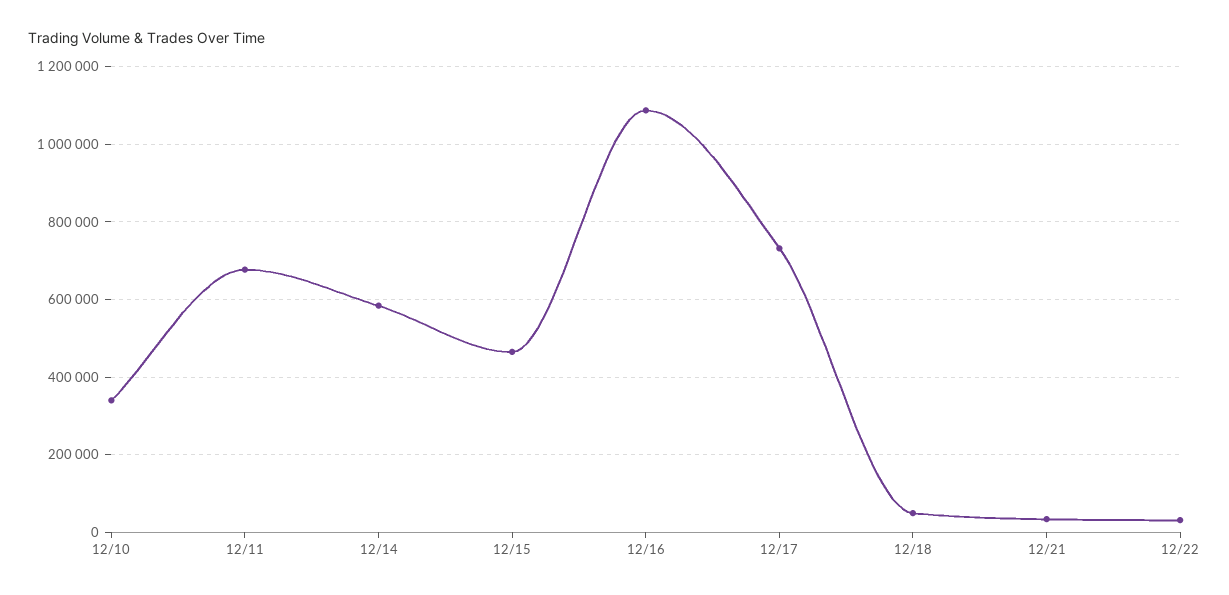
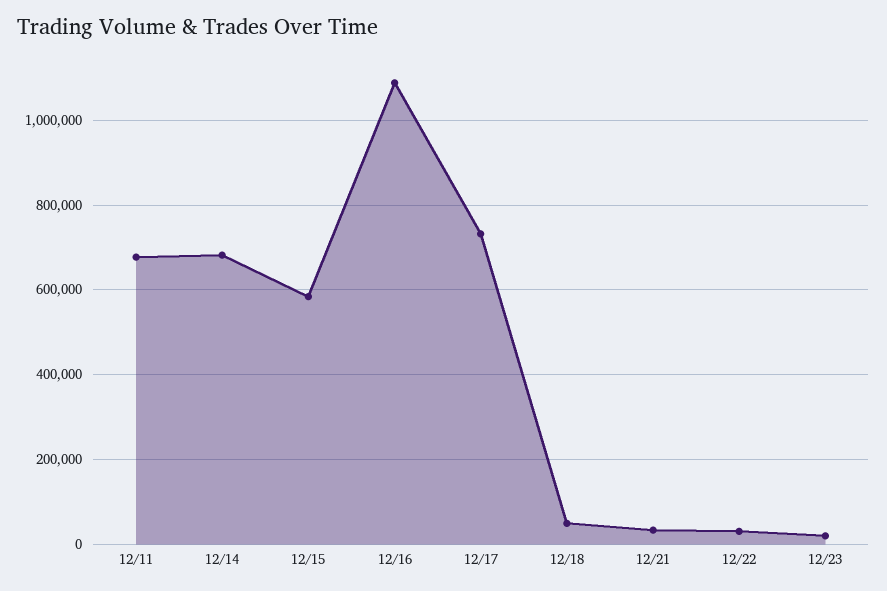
12/10: 340000 -> none
12/14: 580000 -> 680000
12/15: 460000 -> 580000
12/23: none -> 20000

